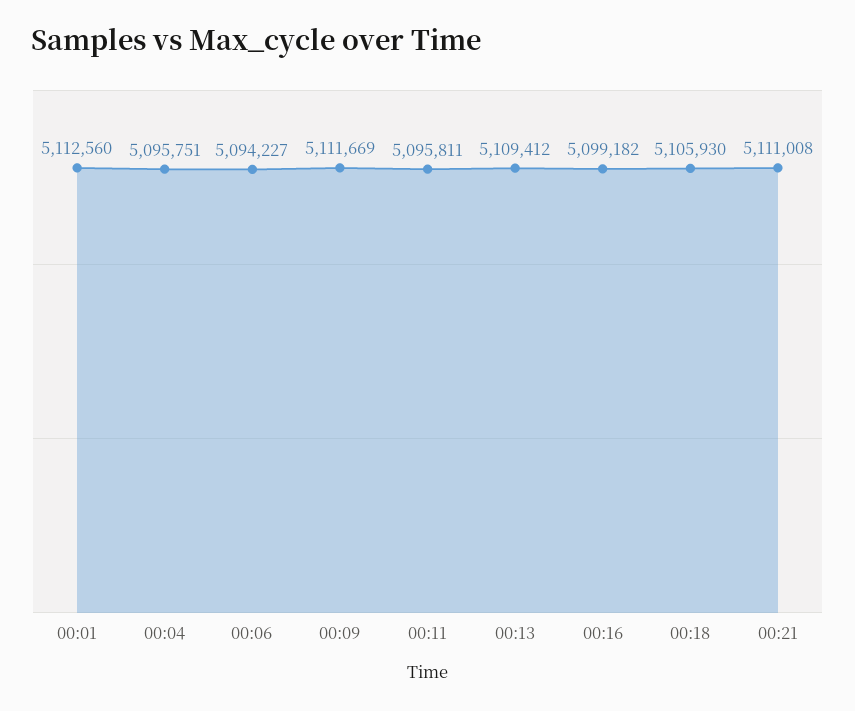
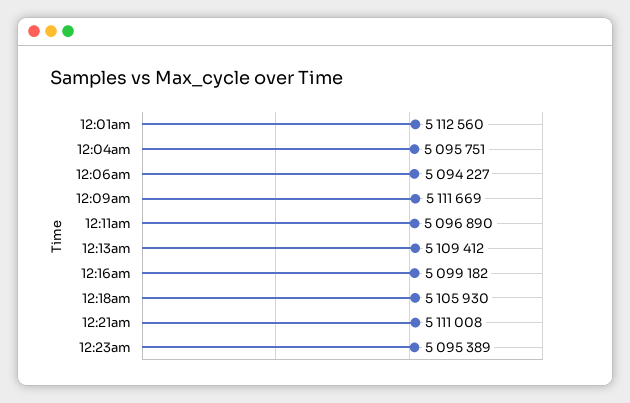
00:11: 5095811 -> 5096890
12:23am: none -> 5095389

